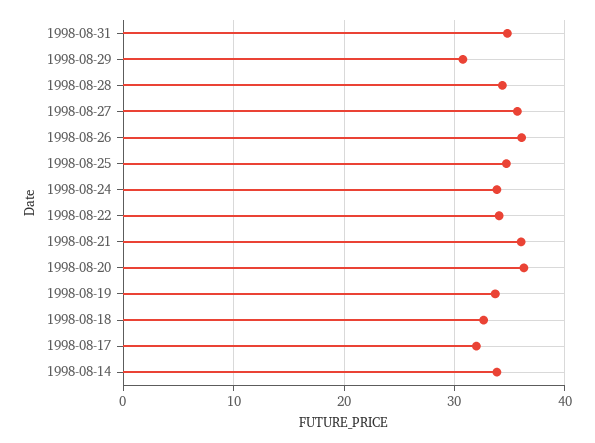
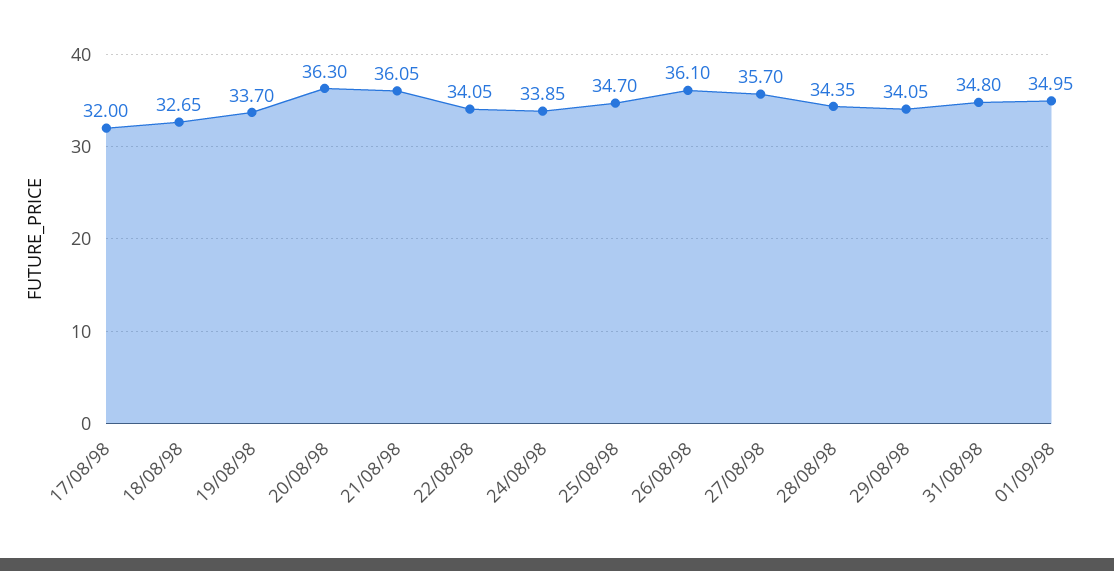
1998-08-29: 31 -> 34.05
1998-08-14: 34 -> none
01/09/98: none -> 34.95

